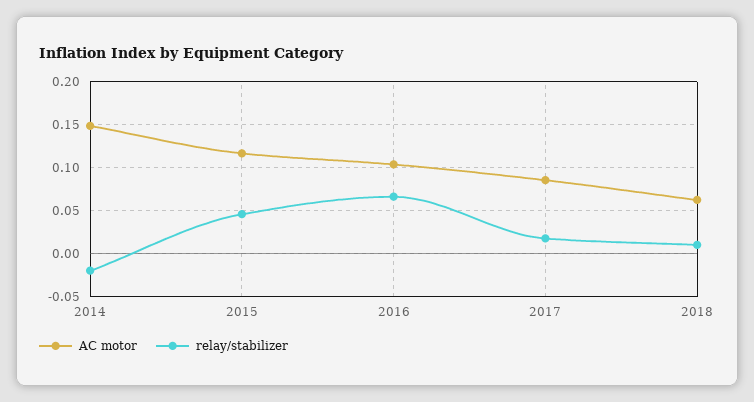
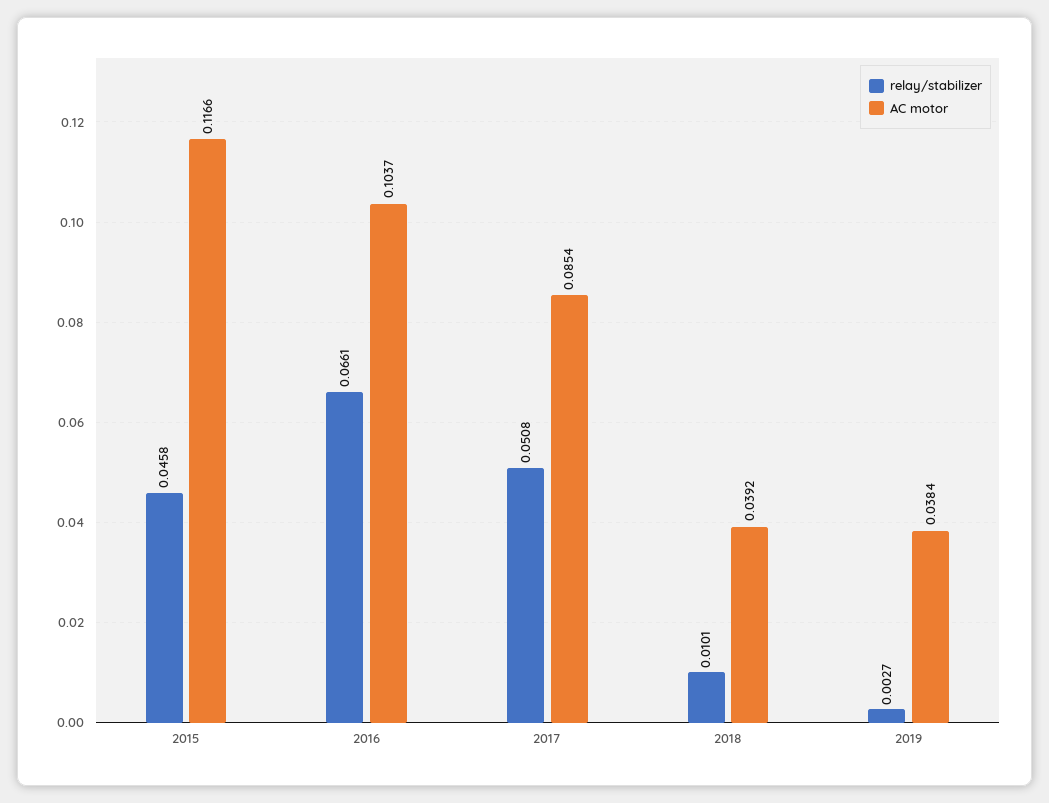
AC motor, 2014: 0.15 -> none
relay/stabilizer, 2014: -0.02 -> none
relay/stabilizer, 2017: 0.02 -> 0.0508
AC motor, 2018: 0.06 -> 0.0392
relay/stabilizer, 2019: none -> 0.0027
AC motor, 2019: none -> 0.0384

